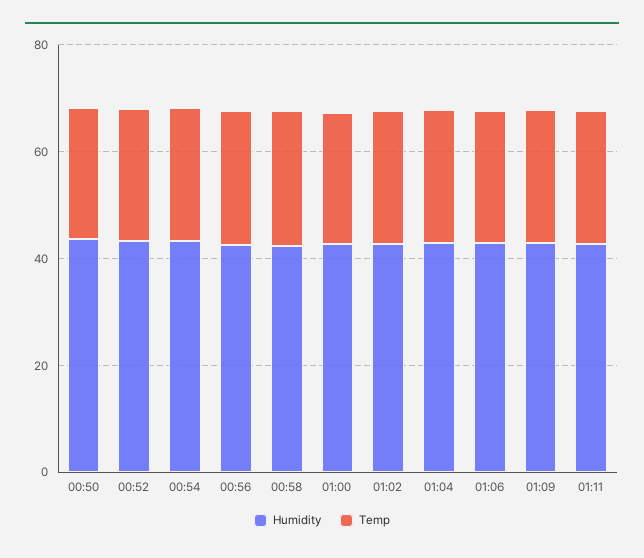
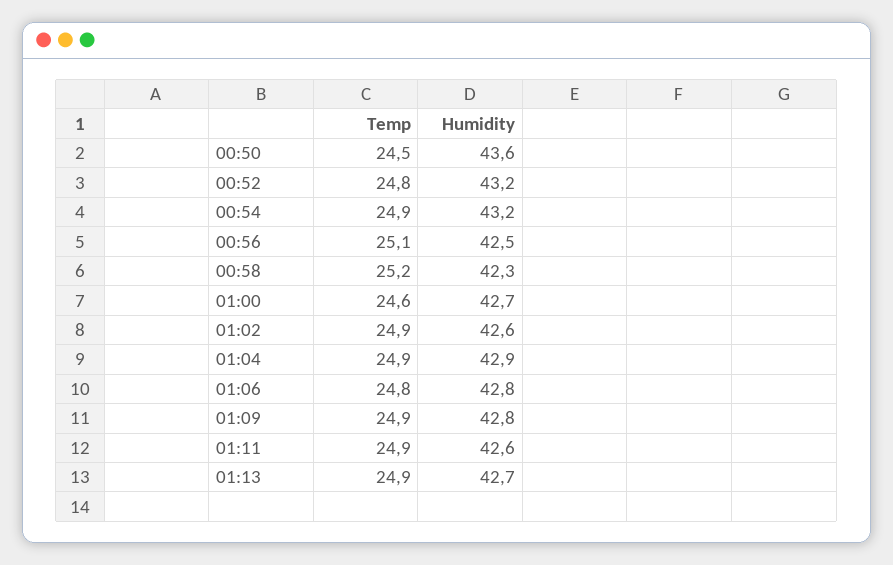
Temp, 01:13: none -> 24.9
Humidity, 01:13: none -> 42.7

